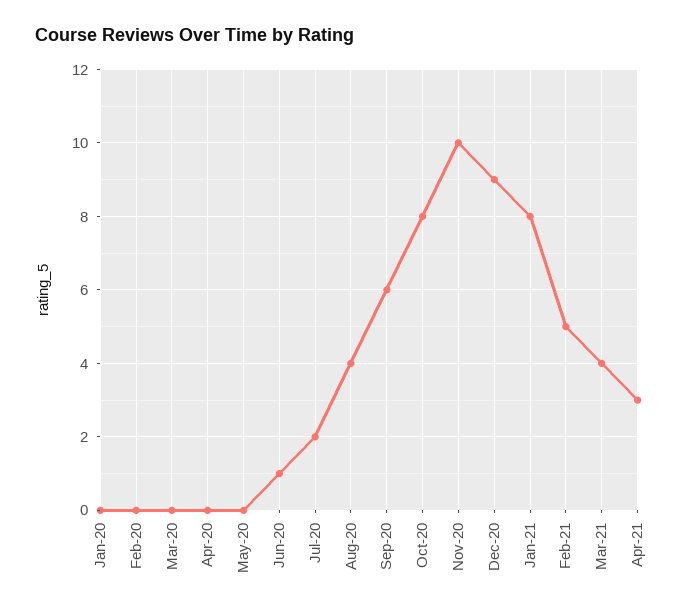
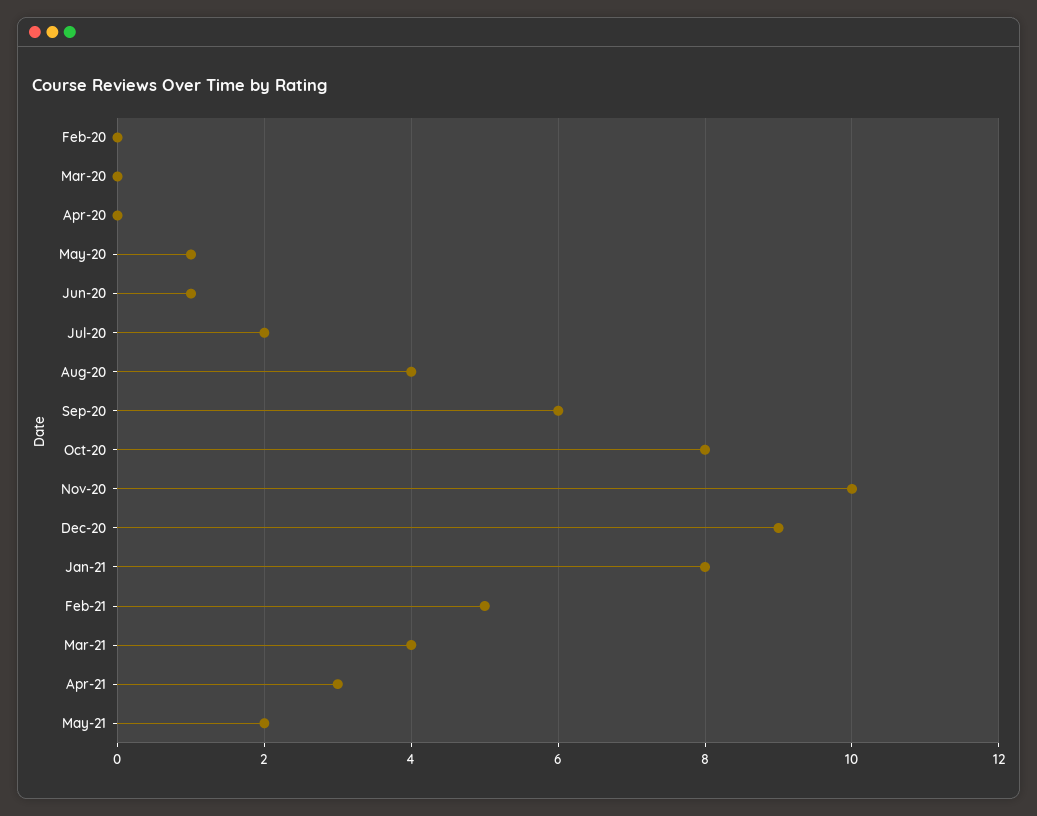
Jan-20: 0 -> none
May-20: 0 -> 1
May-21: none -> 2

